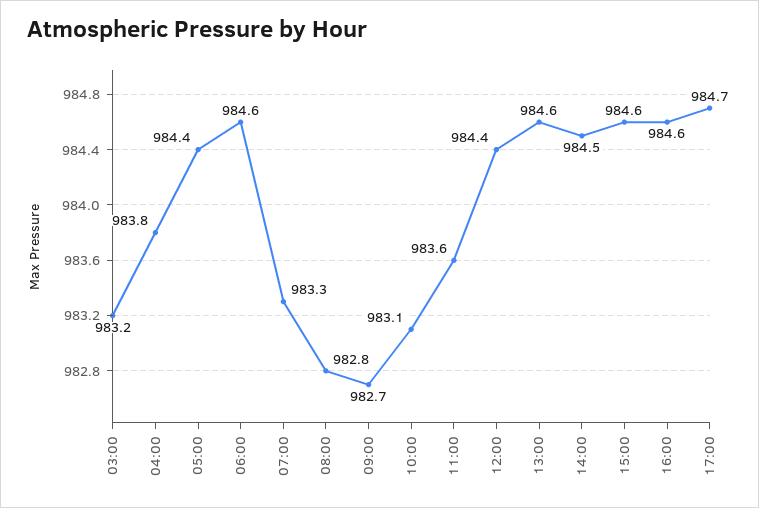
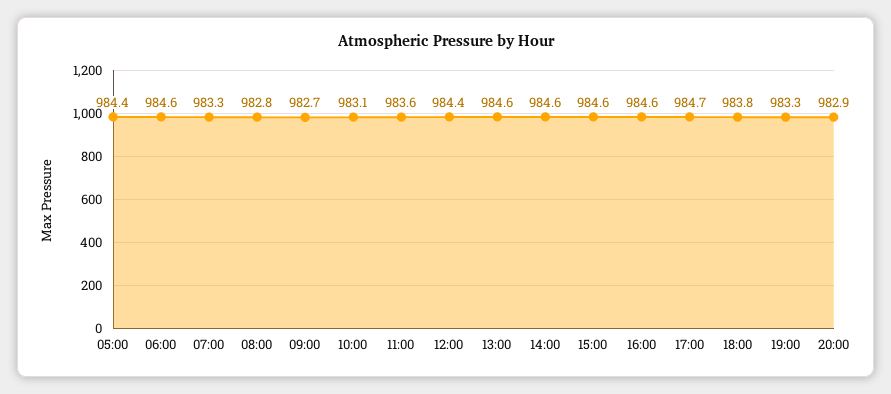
03:00: 983.2 -> none
04:00: 983.8 -> none
14:00: 984.5 -> 984.6
18:00: none -> 983.8
19:00: none -> 983.3
20:00: none -> 982.9

